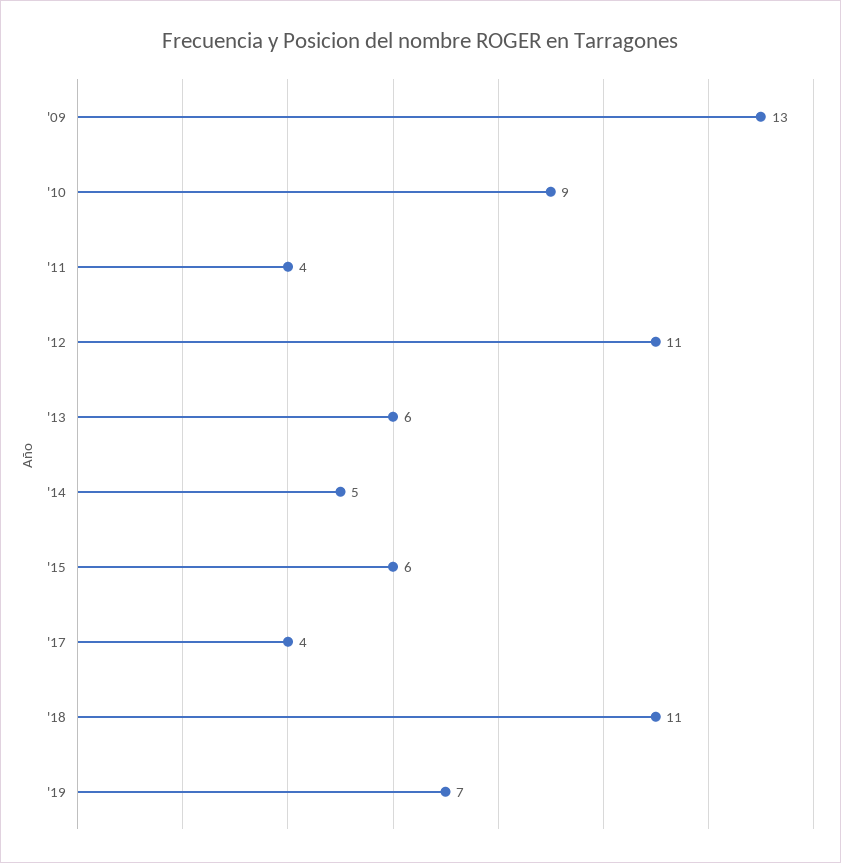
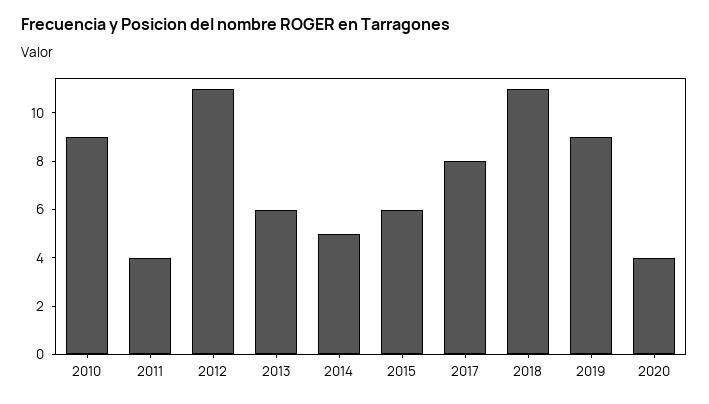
'09: 13 -> none
'17: 4 -> 8
'19: 7 -> 9
2020: none -> 4

